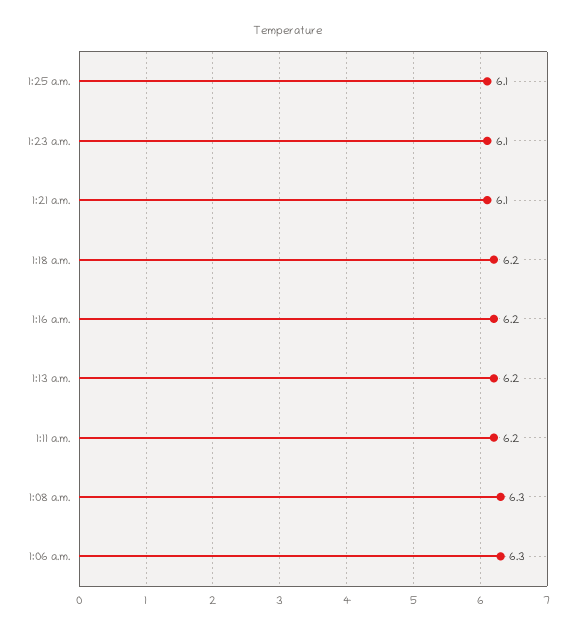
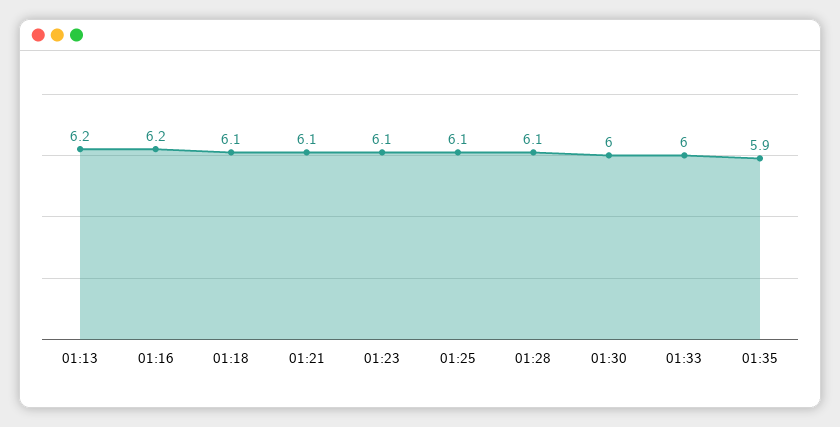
1:18 a.m.: 6.2 -> 6.1
1:11 a.m.: 6.2 -> none
1:08 a.m.: 6.3 -> none
1:06 a.m.: 6.3 -> none
01:28: none -> 6.1
01:30: none -> 6
01:33: none -> 6
01:35: none -> 5.9

